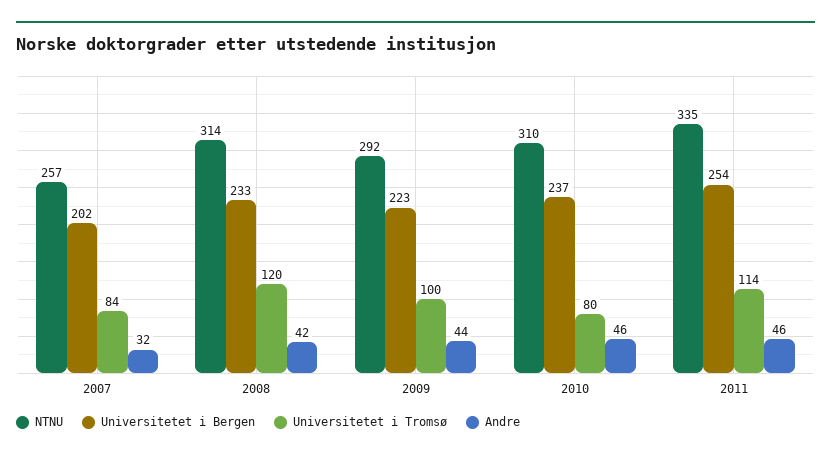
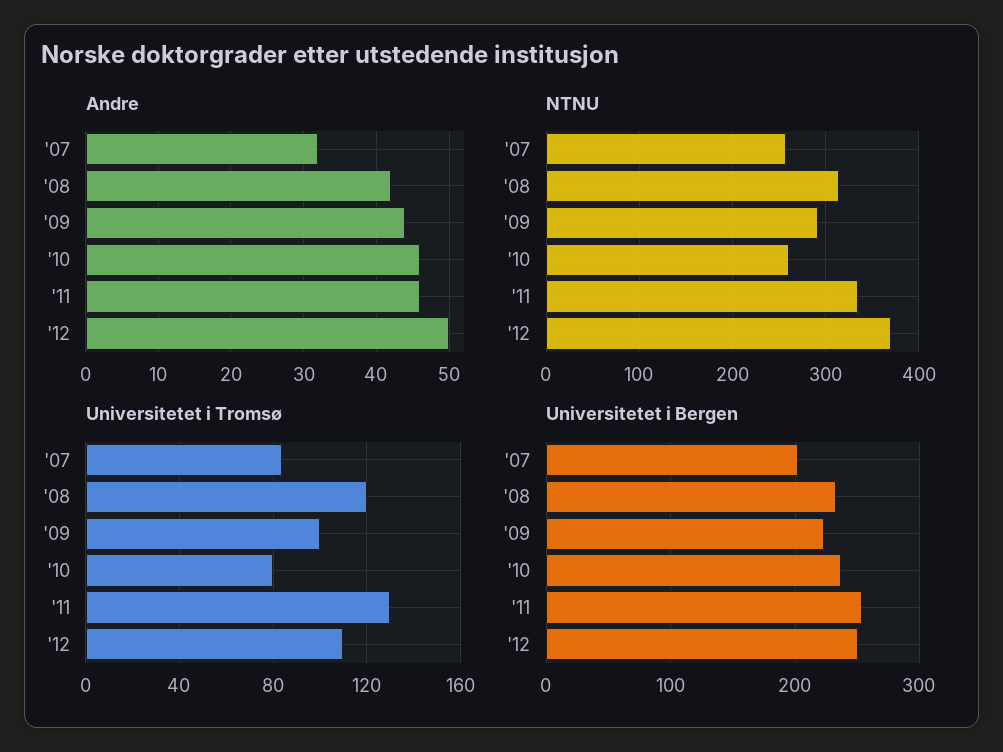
NTNU, 2010: 310 -> 260
Universitetet i Tromsø, 2011: 114 -> 130
Andre, '12: none -> 50
NTNU, '12: none -> 370
Universitetet i Tromsø, '12: none -> 110
Universitetet i Bergen, '12: none -> 250

